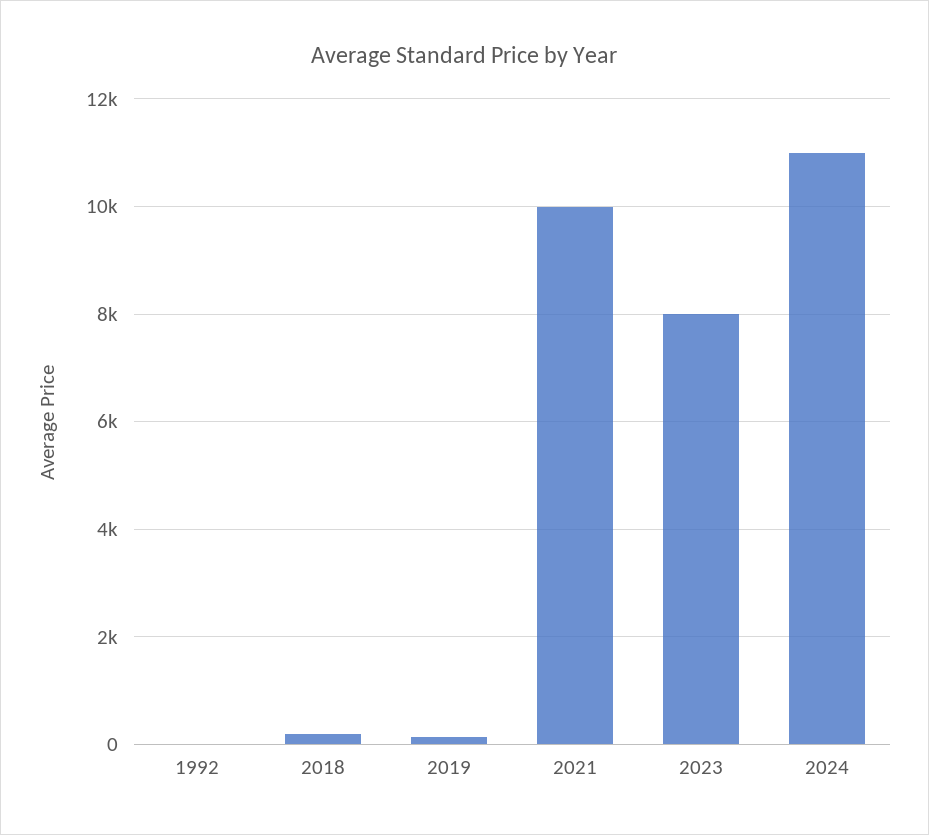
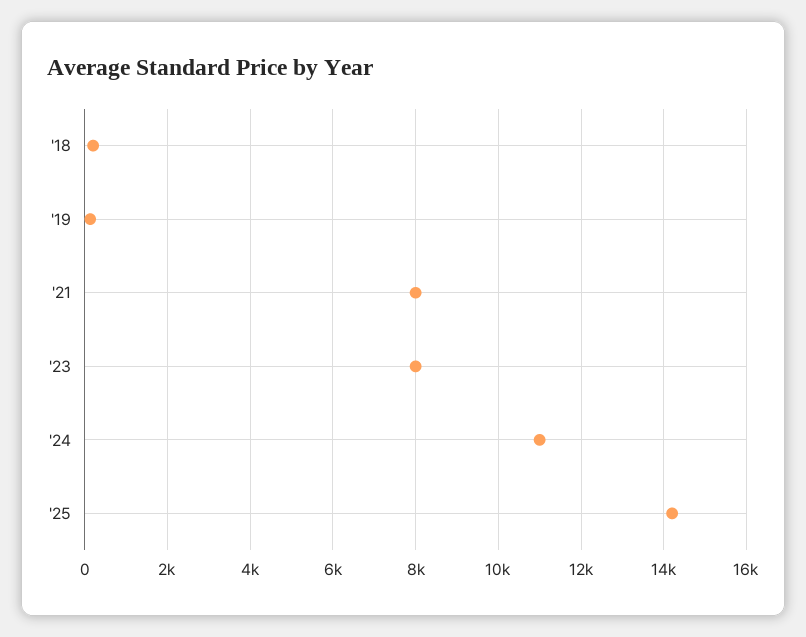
1992: 0 -> none
2021: 10000 -> 8000
'25: none -> 14200

